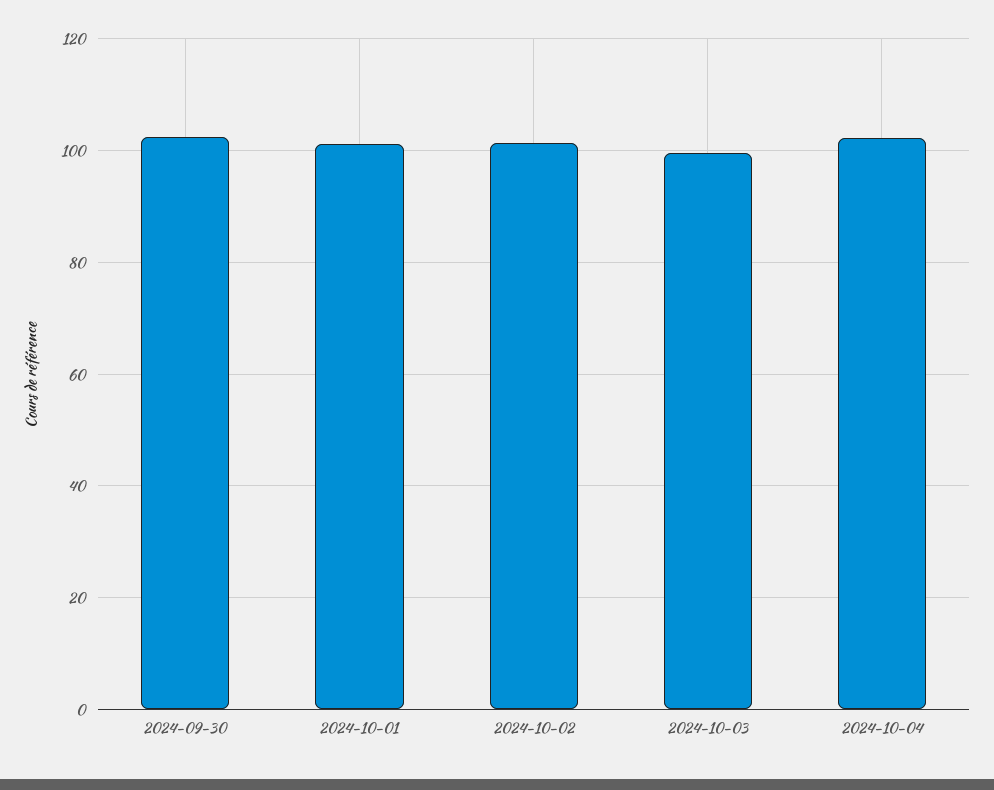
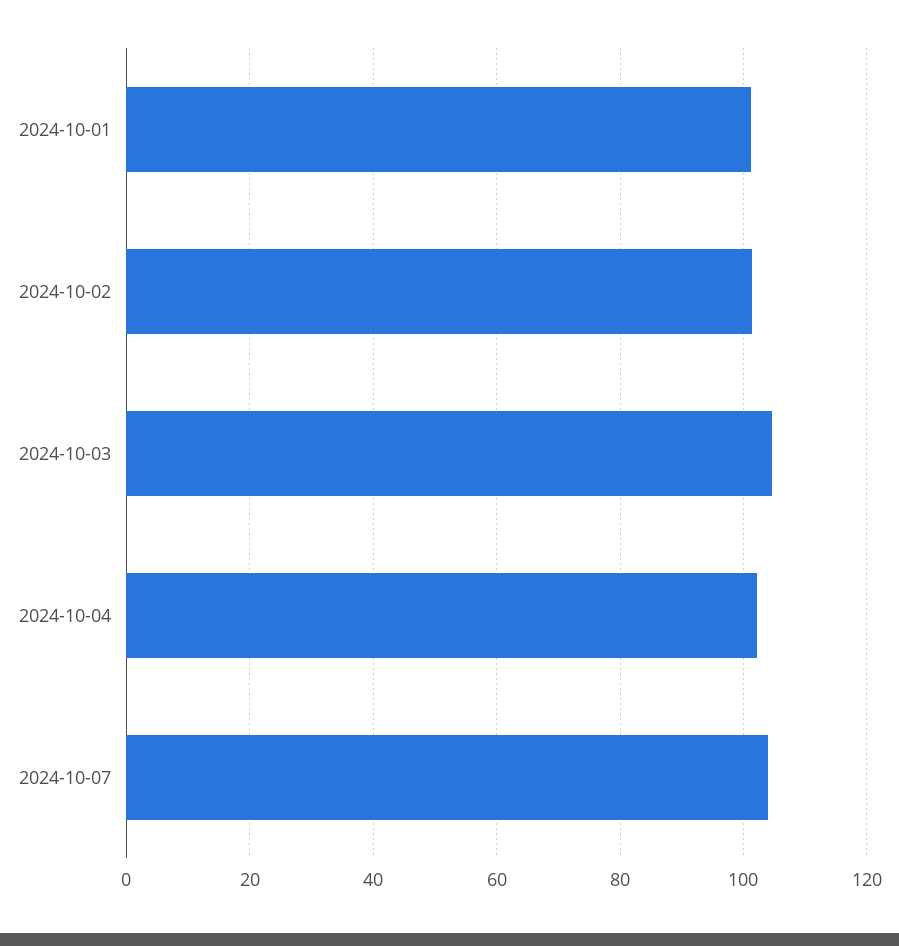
2024-09-30: 102 -> none
2024-10-03: 100 -> 104
2024-10-07: none -> 104

